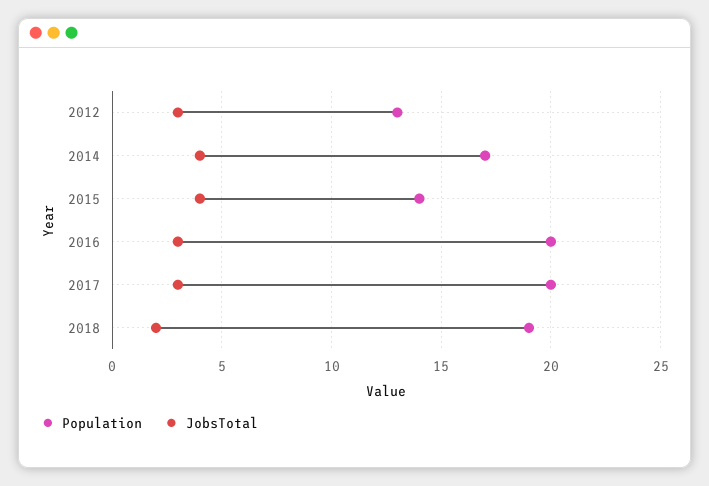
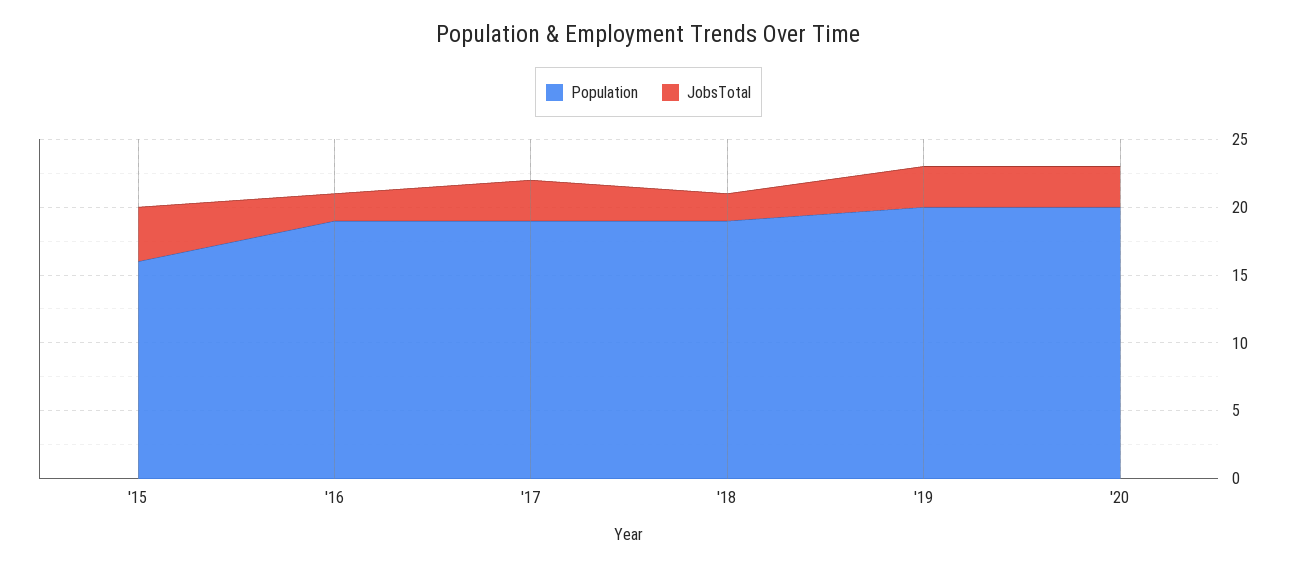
Population, 2012: 13 -> none
JobsTotal, 2012: 3 -> none
Population, 2014: 17 -> none
JobsTotal, 2014: 4 -> none
Population, 2015: 14 -> 16
Population, 2016: 20 -> 19
JobsTotal, 2016: 3 -> 2
Population, 2017: 20 -> 19
Population, '19: none -> 20
JobsTotal, '19: none -> 3
Population, '20: none -> 20
JobsTotal, '20: none -> 3

